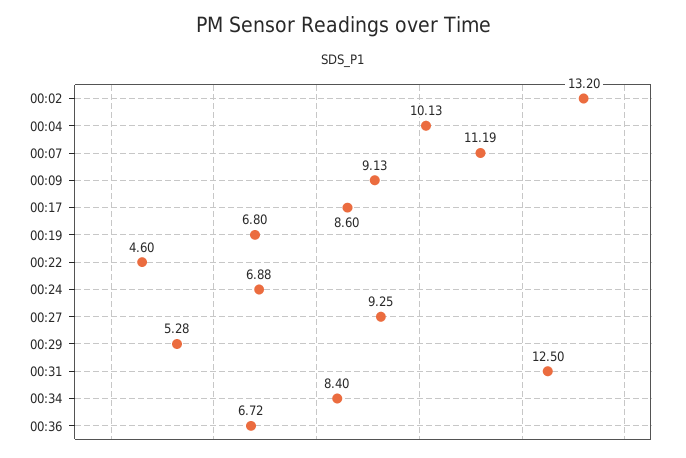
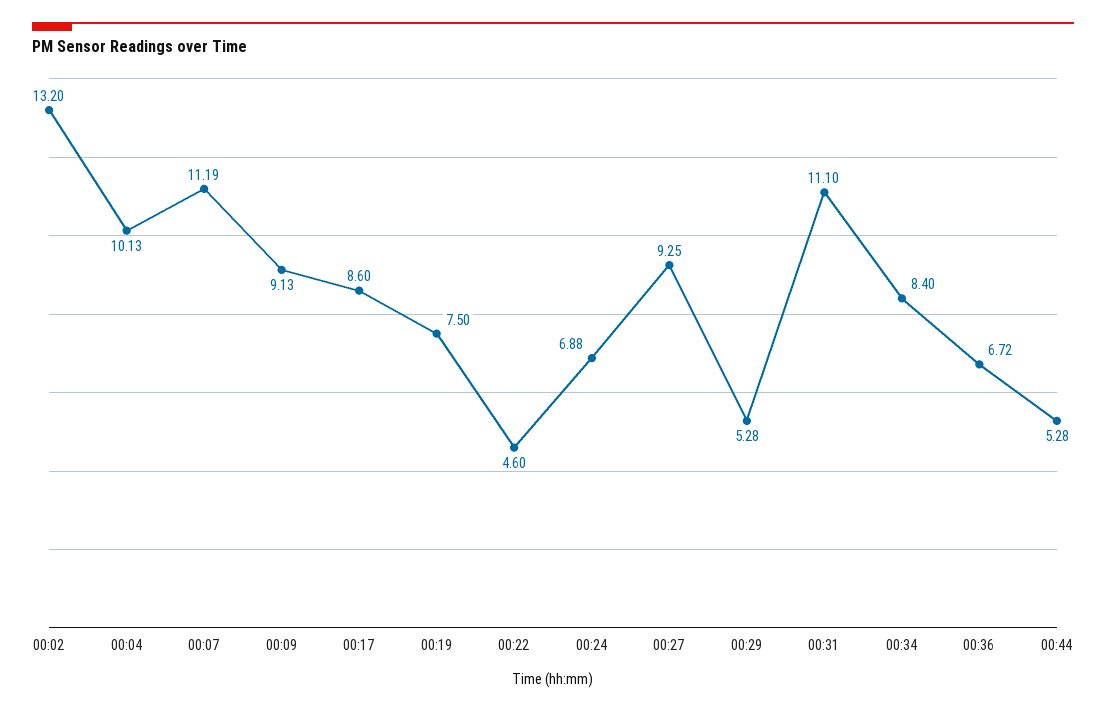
00:19: 6.8 -> 7.5
00:31: 12.5 -> 11.1
00:44: none -> 5.28

